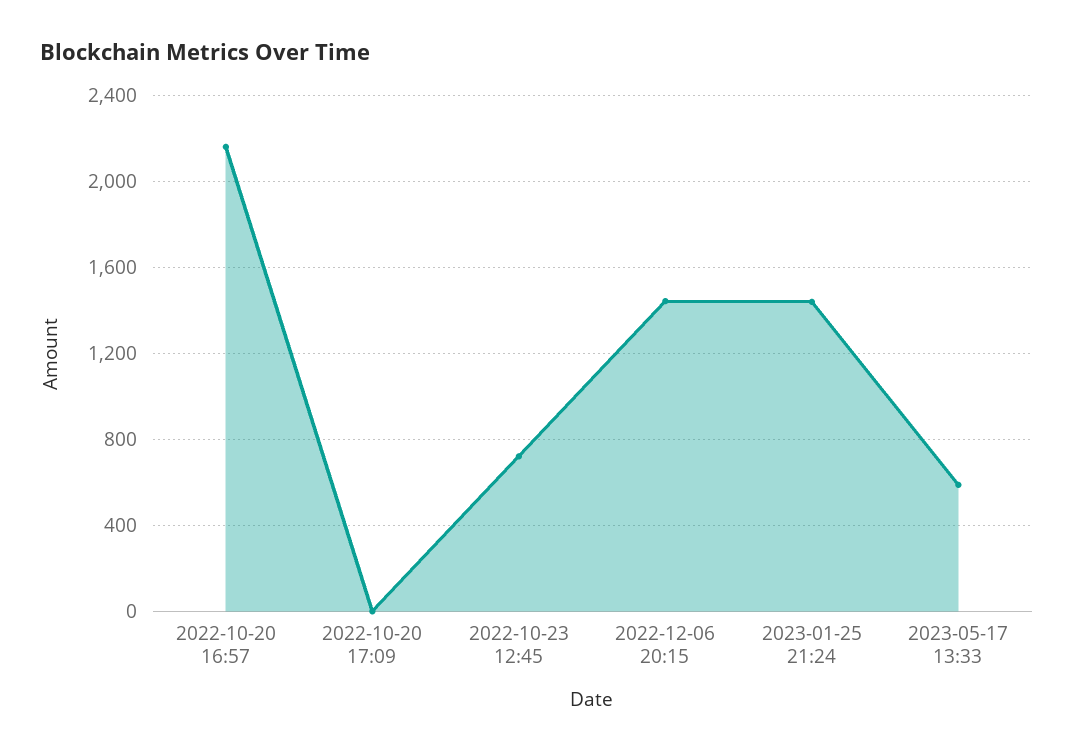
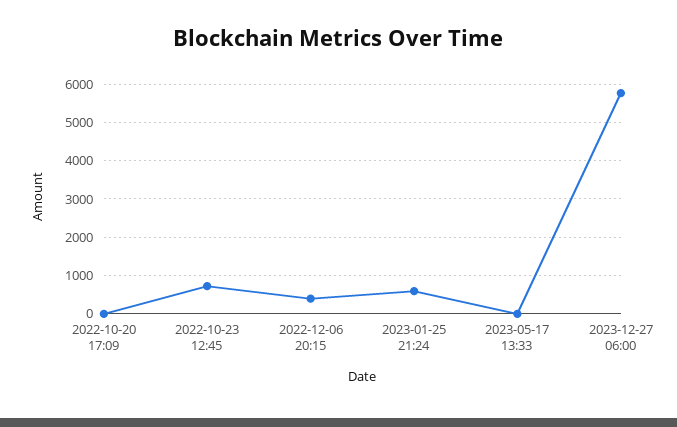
2022-10-20 16:57: 2150 -> none
2022-12-06 20:15: 1450 -> 400
2023-01-25 21:24: 1450 -> 600
2023-05-17 13:33: 600 -> 0
2023-12-27 06:00: none -> 5800

